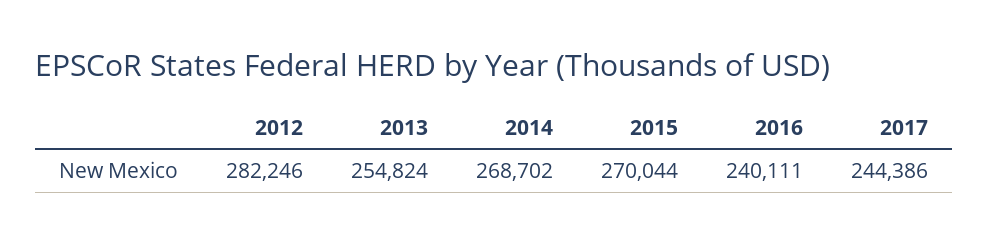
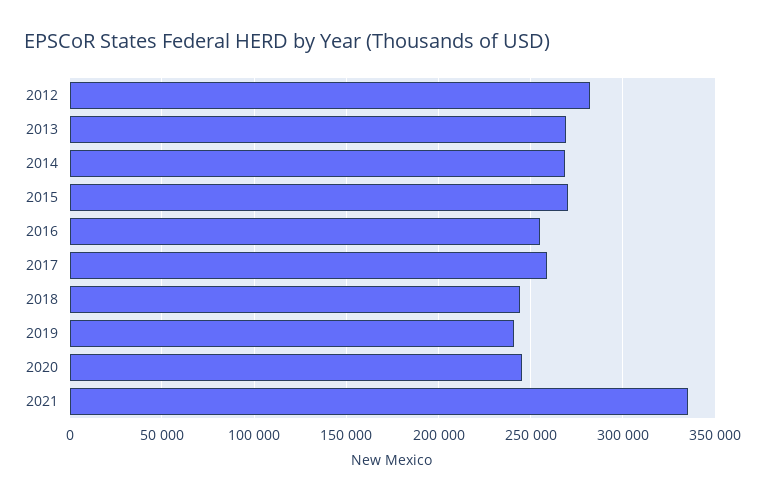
2013: 254824 -> 270000
2016: 240111 -> 255000
2017: 244386 -> 260000
2018: none -> 245000
2019: none -> 240000
2020: none -> 245000
2021: none -> 335000

